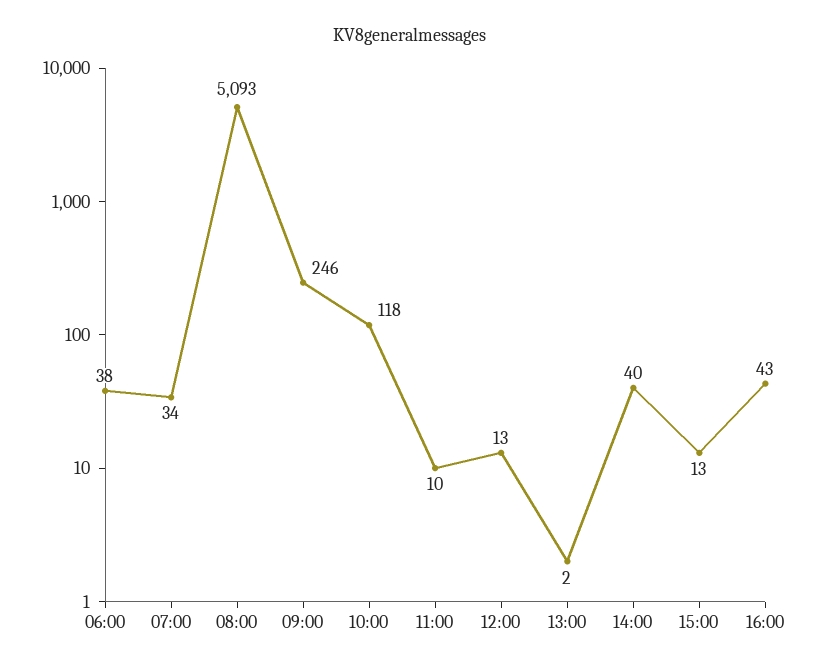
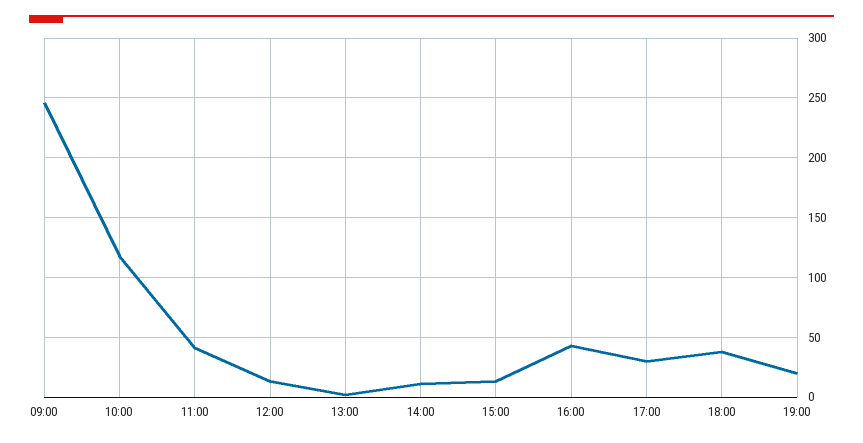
06:00: 38 -> none
07:00: 34 -> none
08:00: 5093 -> none
11:00: 10 -> 40
14:00: 40 -> 10
17:00: none -> 30
18:00: none -> 40
19:00: none -> 20

